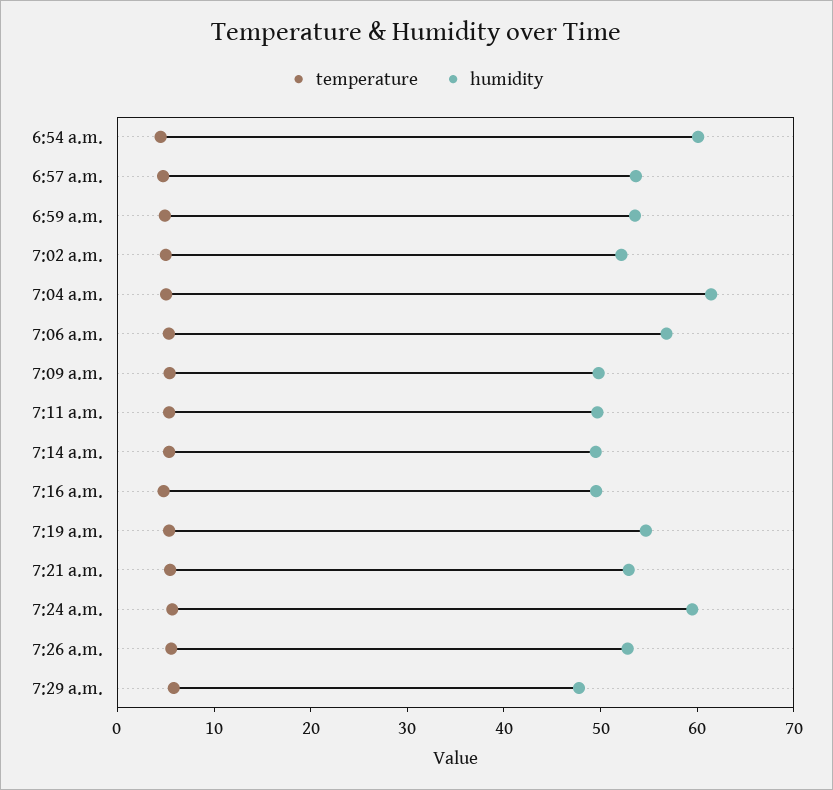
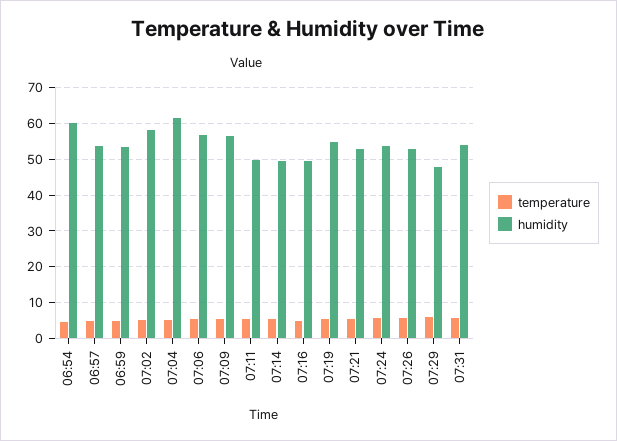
humidity, 7:02 a.m.: 52 -> 58
humidity, 7:09 a.m.: 50 -> 56
humidity, 7:24 a.m.: 60 -> 54
temperature, 07:31: none -> 6
humidity, 07:31: none -> 54

